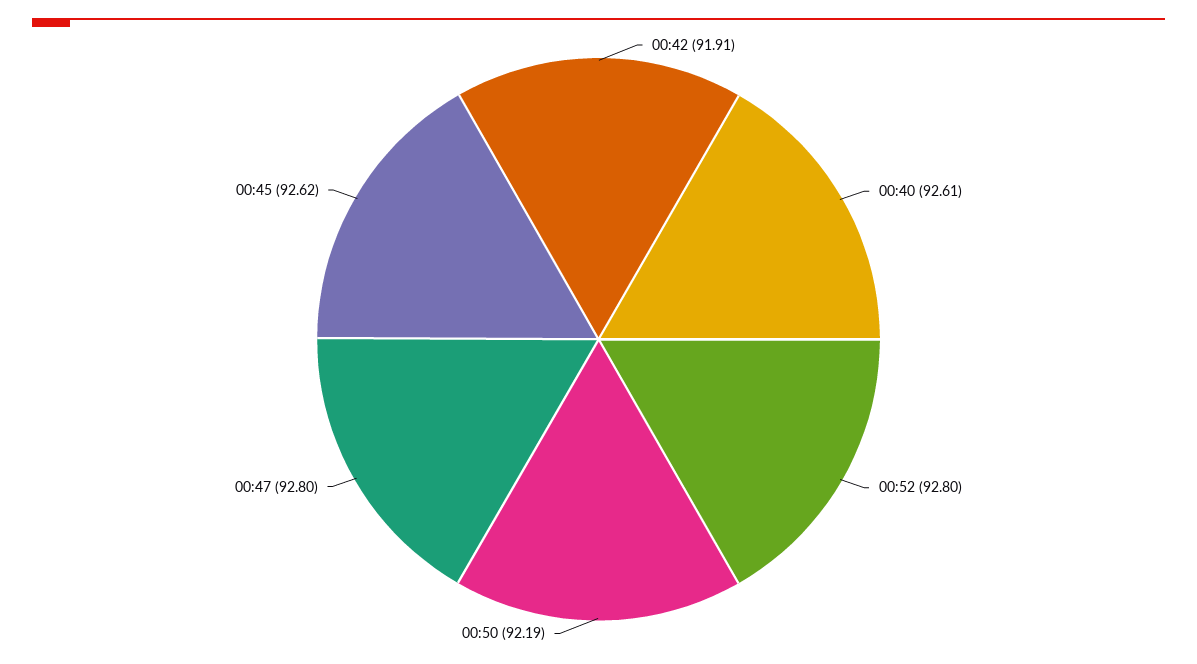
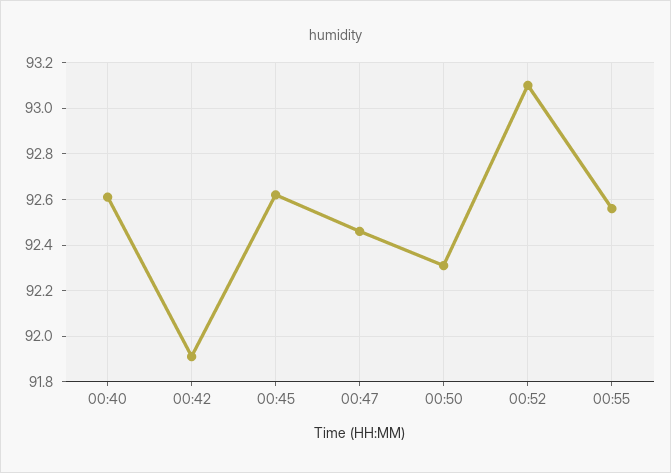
00:52: 92.8 -> 93.1
00:50: 92.19 -> 92.3
00:47: 92.8 -> 92.45
00:55: none -> 92.55

